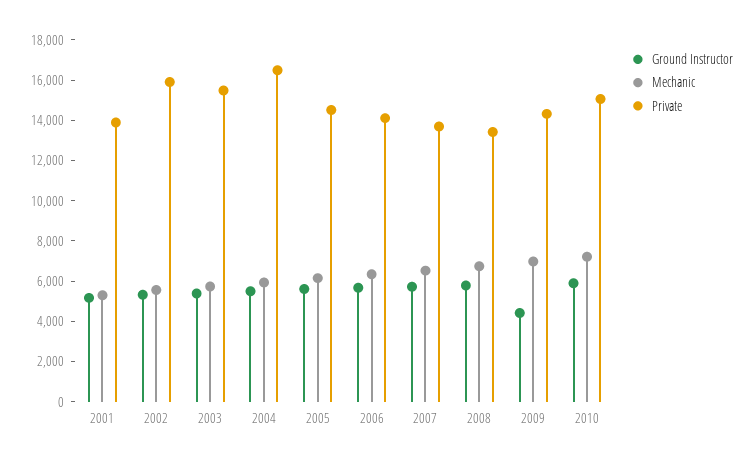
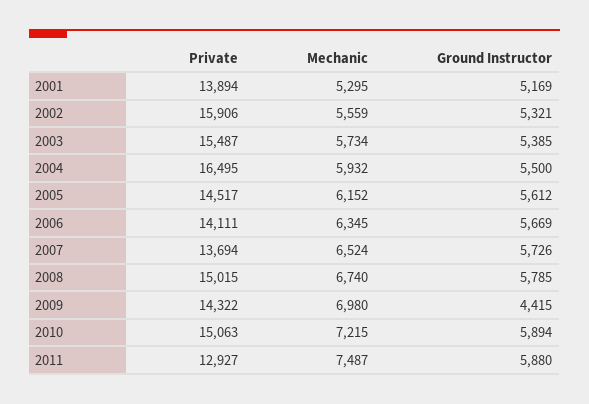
Private, 2008: 13500 -> 15015
Private, 2011: none -> 12927
Mechanic, 2011: none -> 7487
Ground Instructor, 2011: none -> 5880

